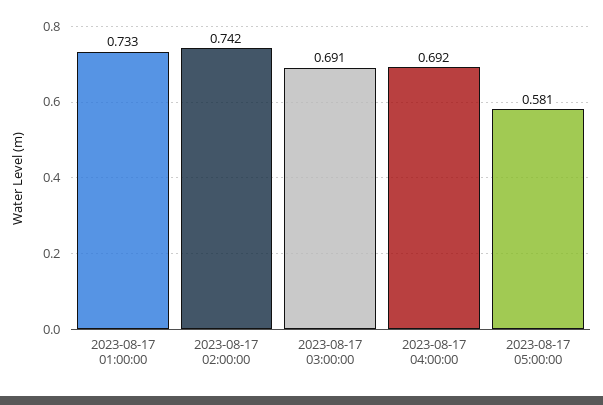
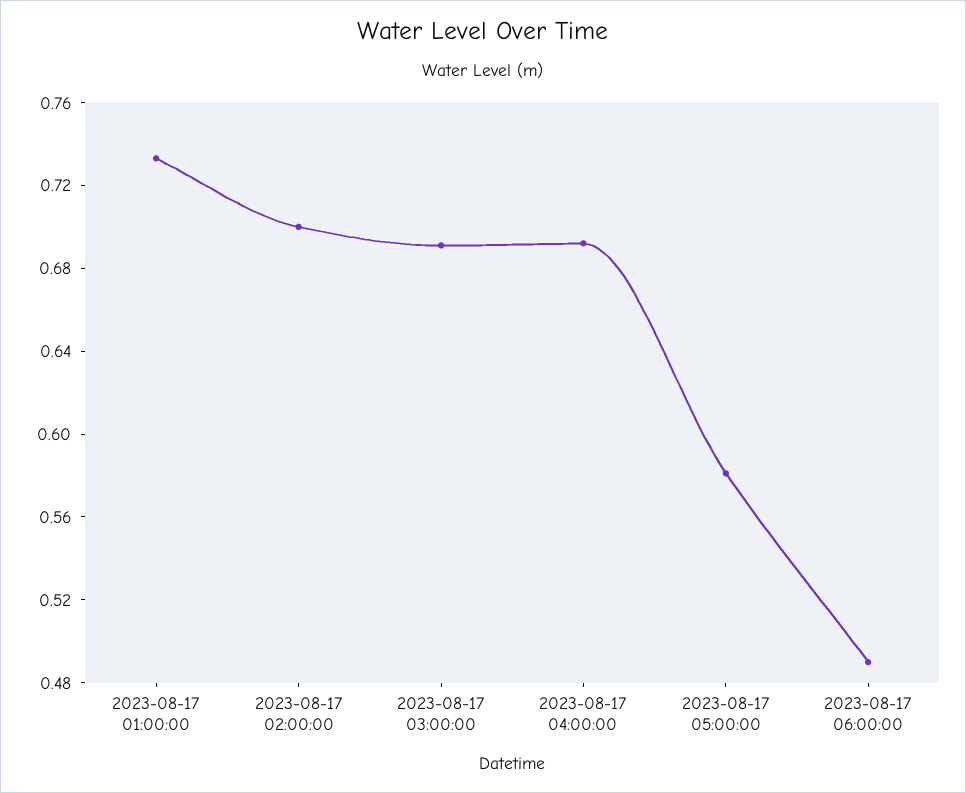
2023-08-17 02:00:00: 0.742 -> 0.7
2023-08-17 06:00:00: none -> 0.49

